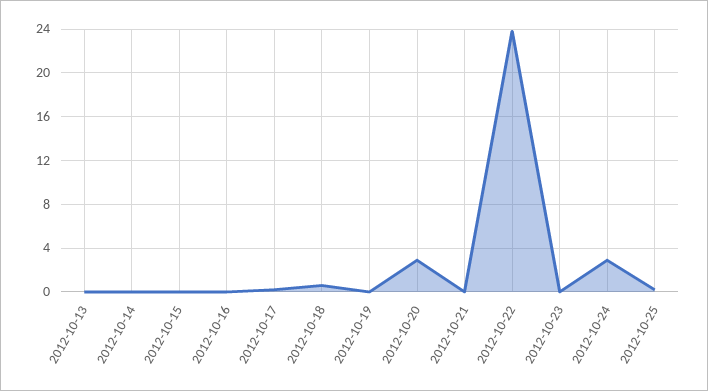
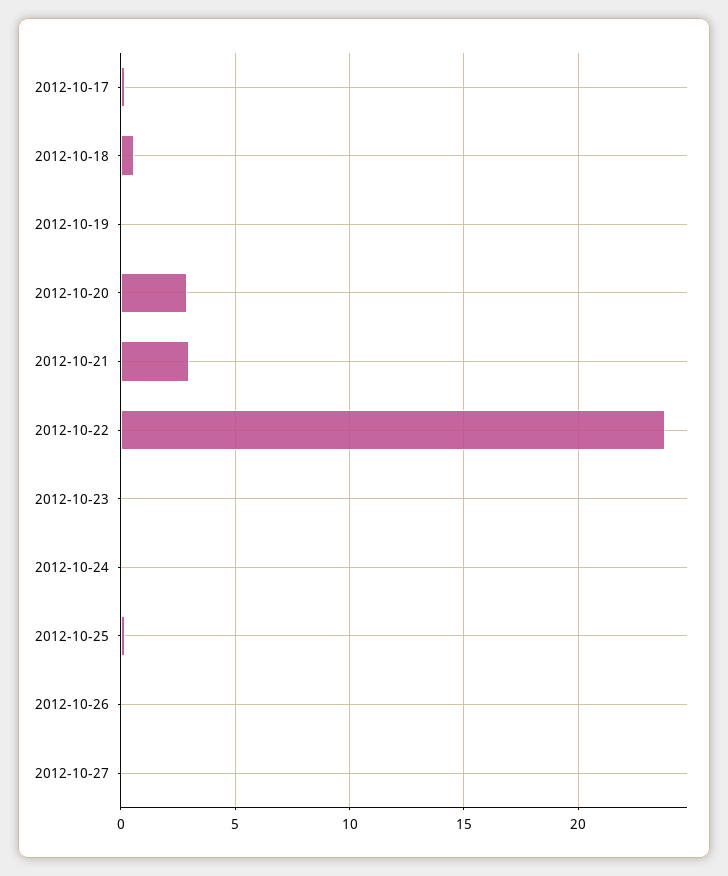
2012-10-13: 0 -> none
2012-10-14: 0 -> none
2012-10-15: 0 -> none
2012-10-16: 0 -> none
2012-10-21: 0 -> 3
2012-10-24: 3 -> 0
2012-10-26: none -> 0
2012-10-27: none -> 0

